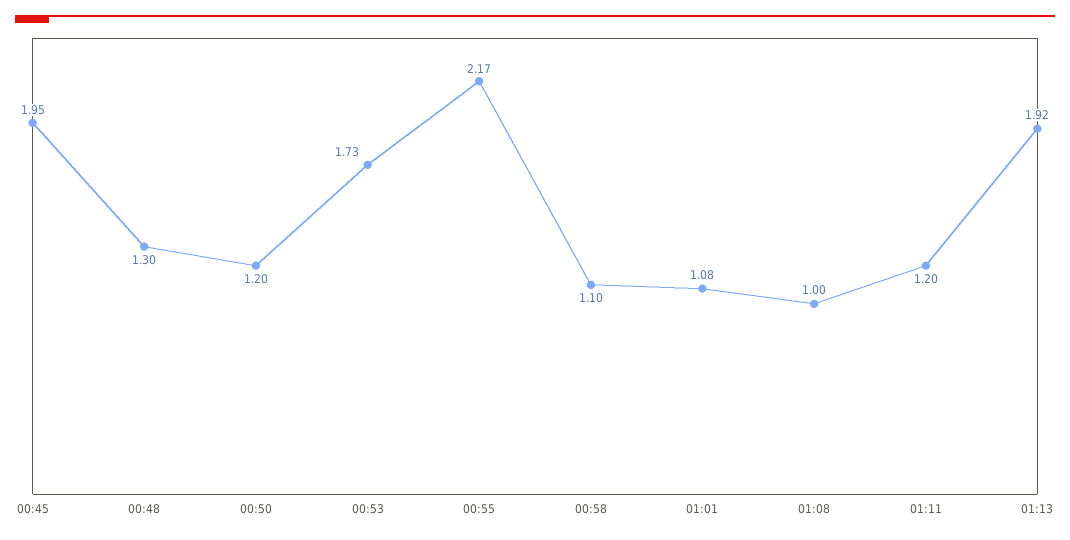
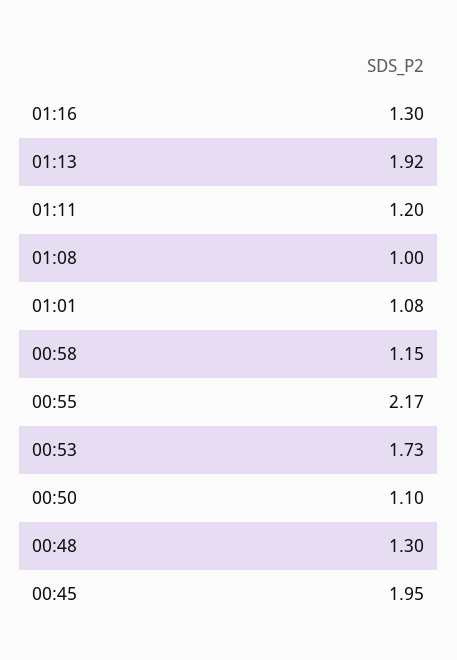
00:50: 1.2 -> 1.1
00:58: 1.1 -> 1.15
01:16: none -> 1.3

